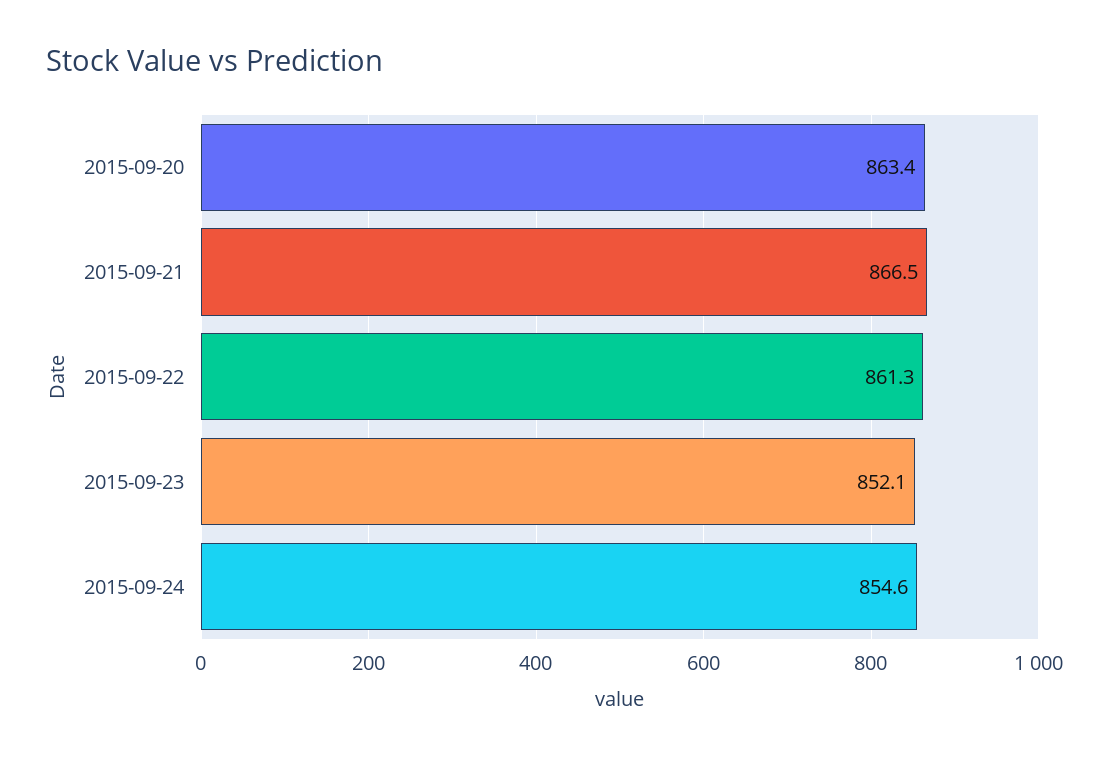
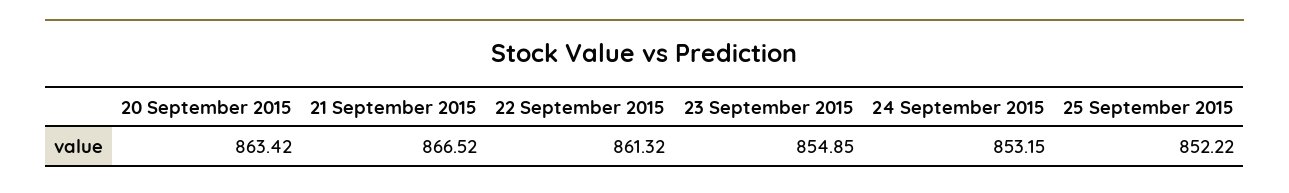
2015-09-23: 852.1 -> 854.85
2015-09-24: 854.6 -> 853.15
25 September 2015: none -> 852.22

